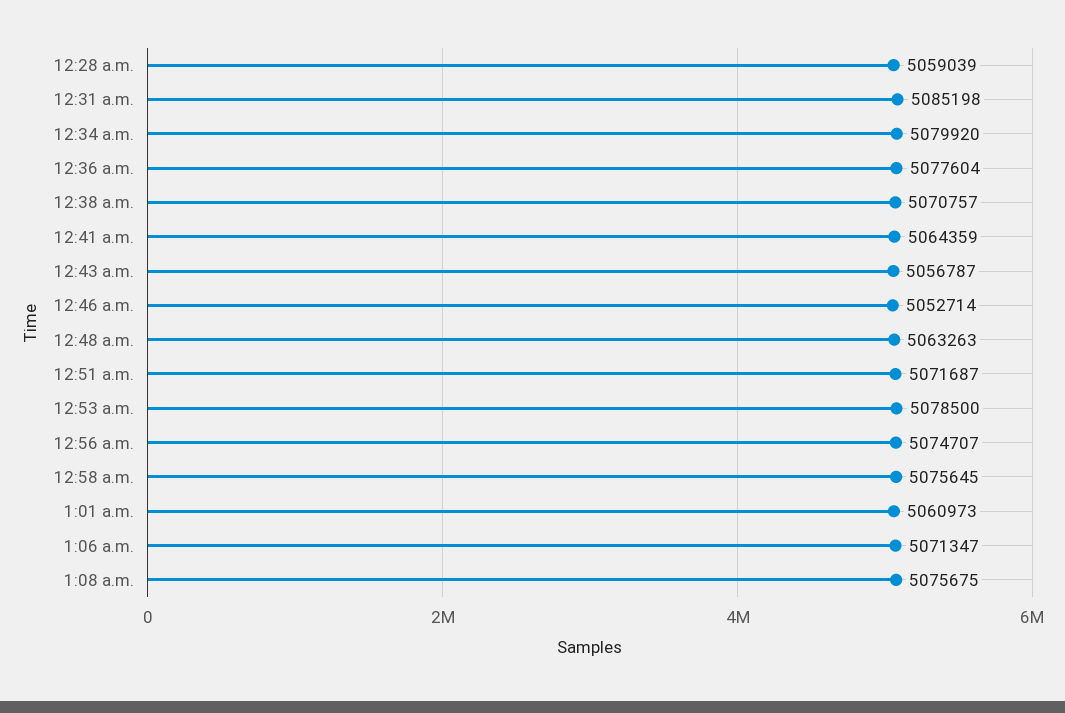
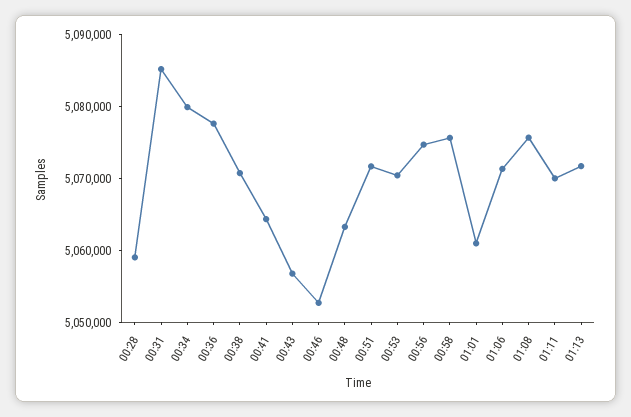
12:53 a.m.: 5078500 -> 5070000
01:11: none -> 5070000
01:13: none -> 5072000

